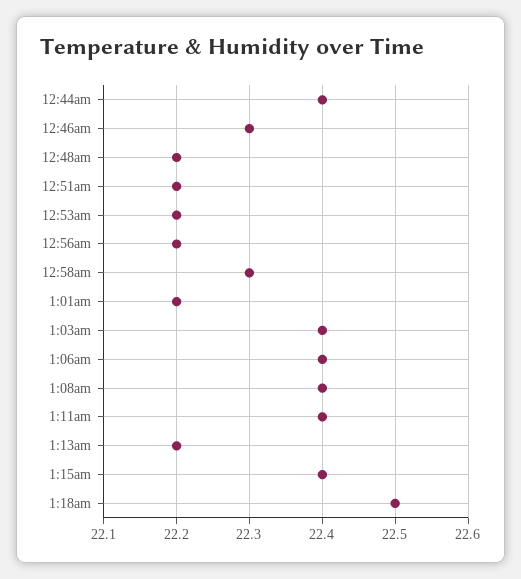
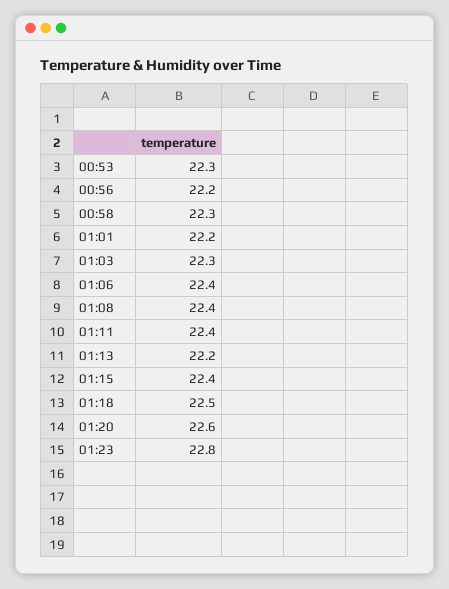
12:44am: 22.4 -> none
12:46am: 22.3 -> none
12:48am: 22.2 -> none
12:51am: 22.2 -> none
12:53am: 22.2 -> 22.3
1:03am: 22.4 -> 22.3
01:20: none -> 22.6
01:23: none -> 22.8

